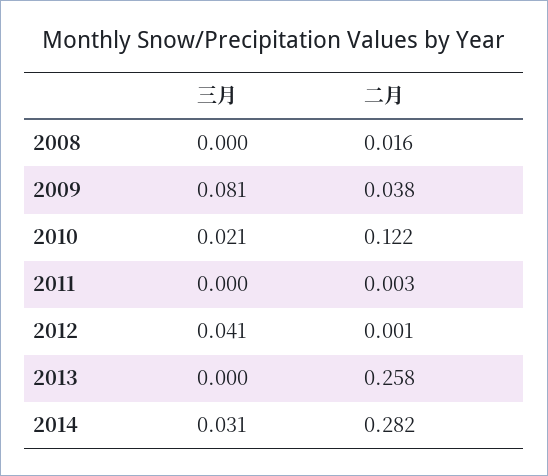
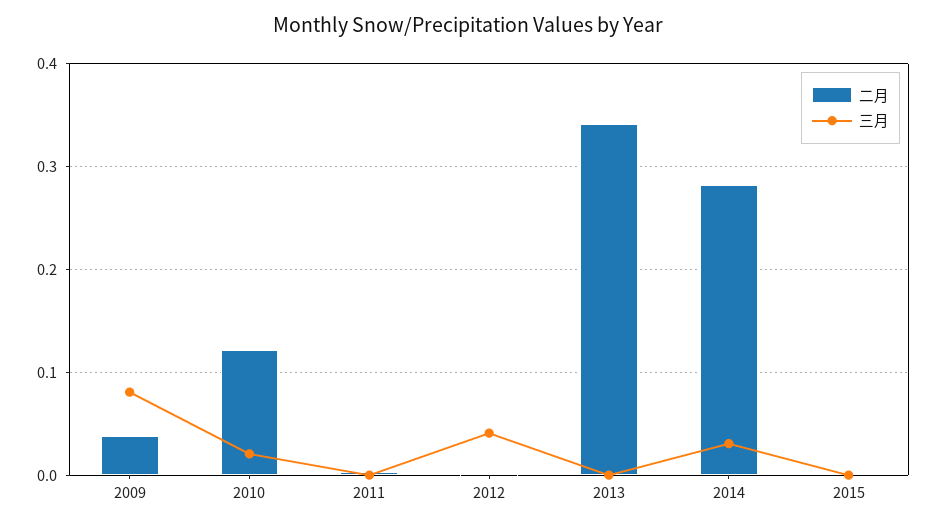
三月, 2008: 0 -> none
二月, 2008: 0.016 -> none
二月, 2013: 0.258 -> 0.34
二月, 2015: none -> 0
三月, 2015: none -> 0

